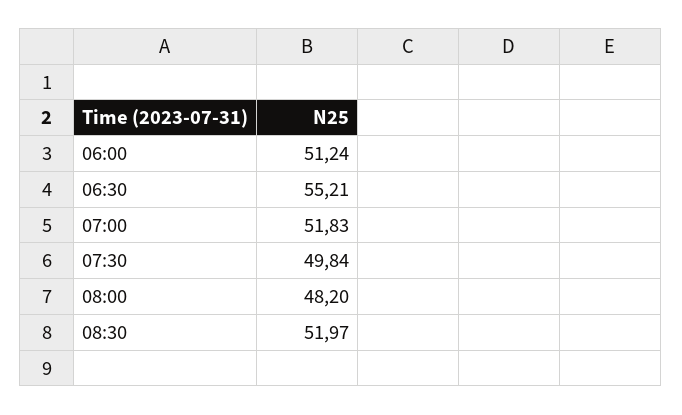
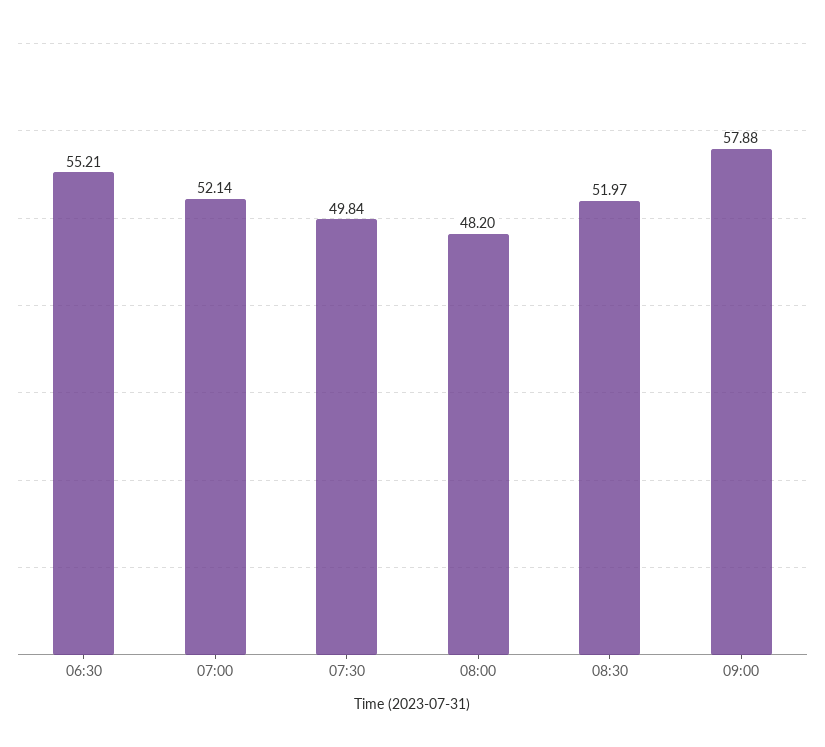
06:00: 51.24 -> none
07:00: 51.83 -> 52.14
09:00: none -> 57.88

